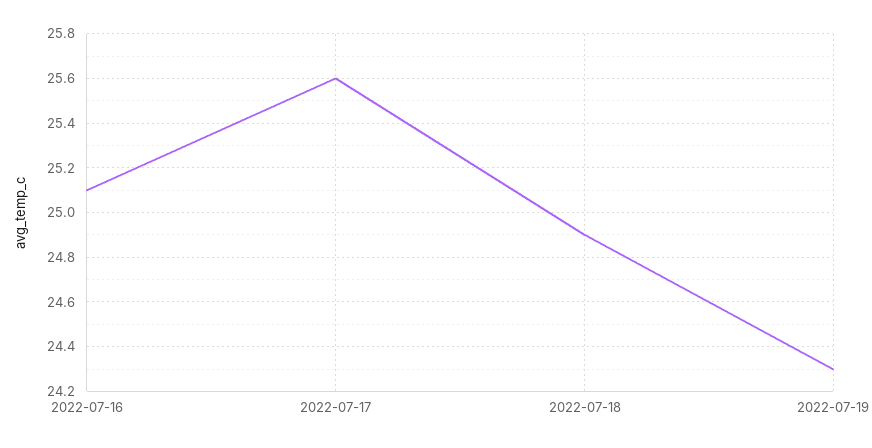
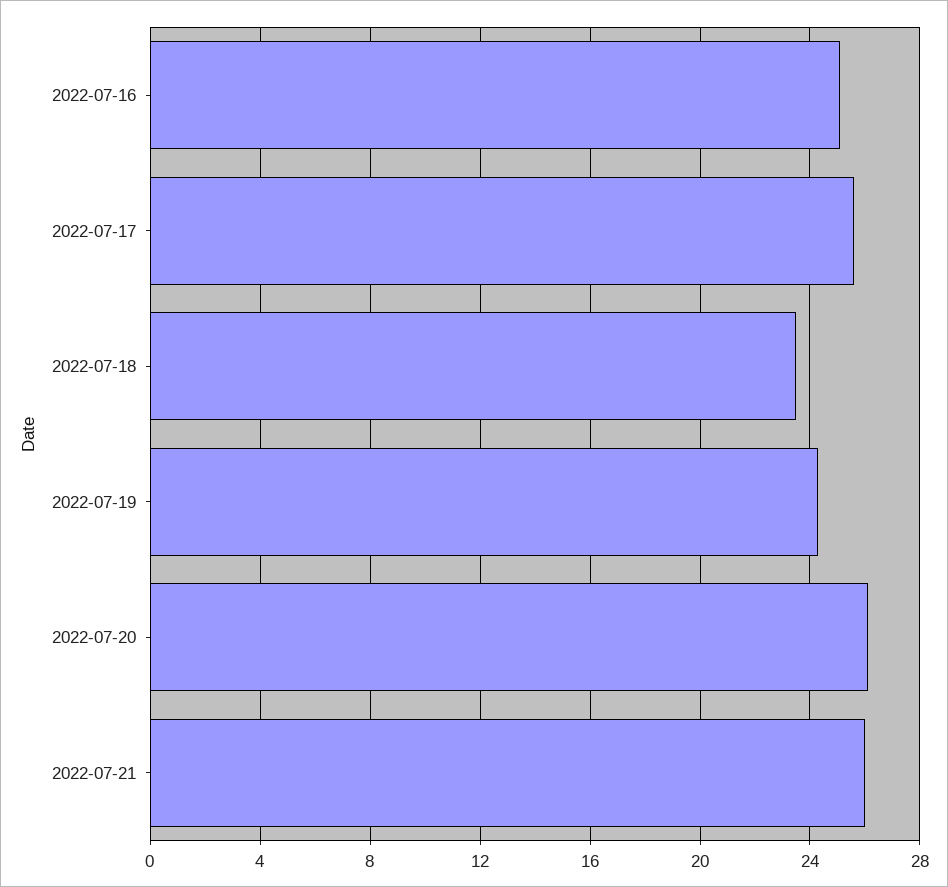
2022-07-18: 24.9 -> 23.5
2022-07-20: none -> 26
2022-07-21: none -> 26

